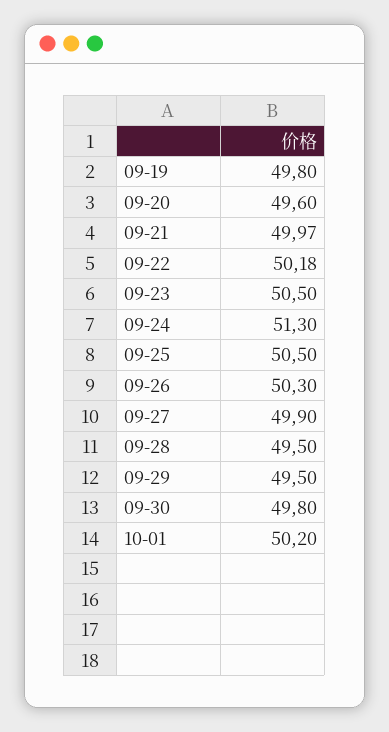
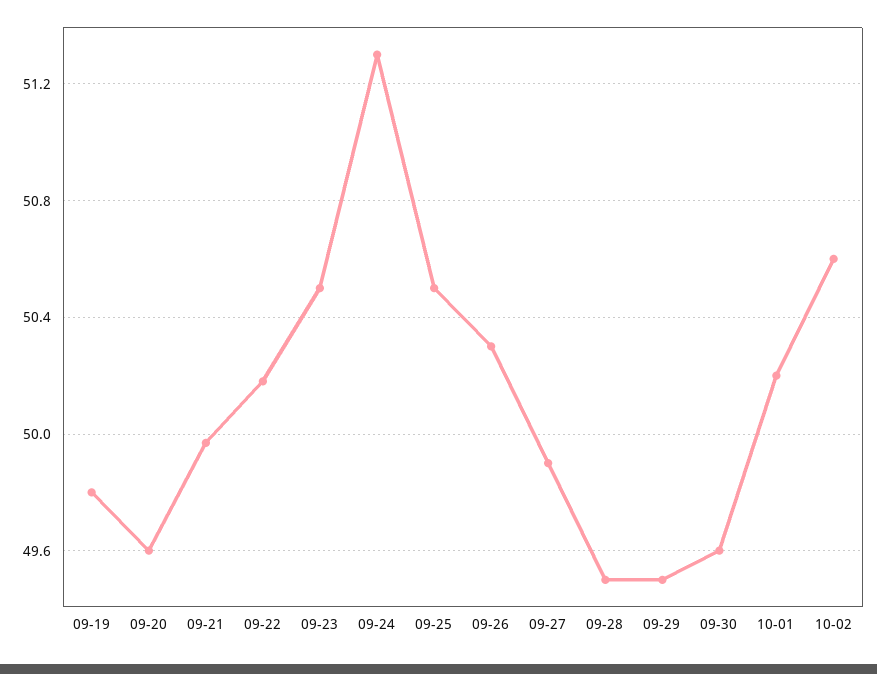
09-30: 49.8 -> 49.6
10-02: none -> 50.6

